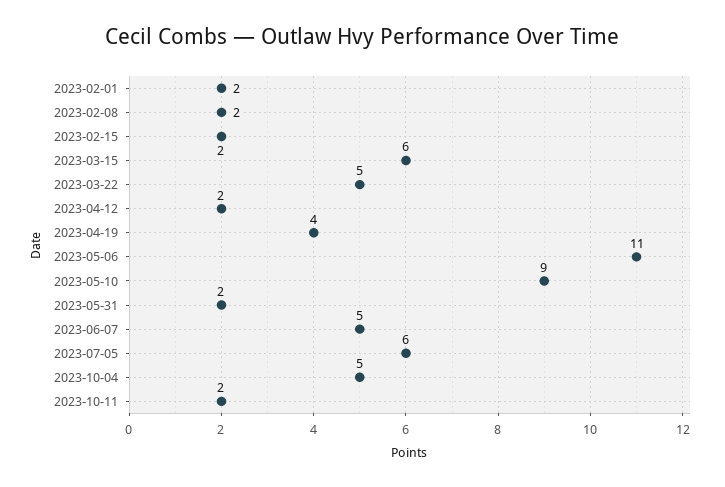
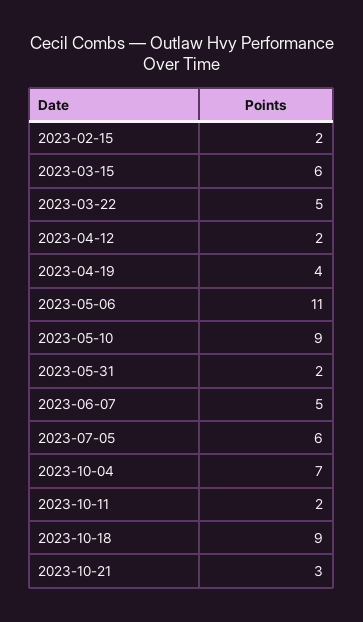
2023-02-01: 2 -> none
2023-02-08: 2 -> none
2023-10-04: 5 -> 7
2023-10-18: none -> 9
2023-10-21: none -> 3

